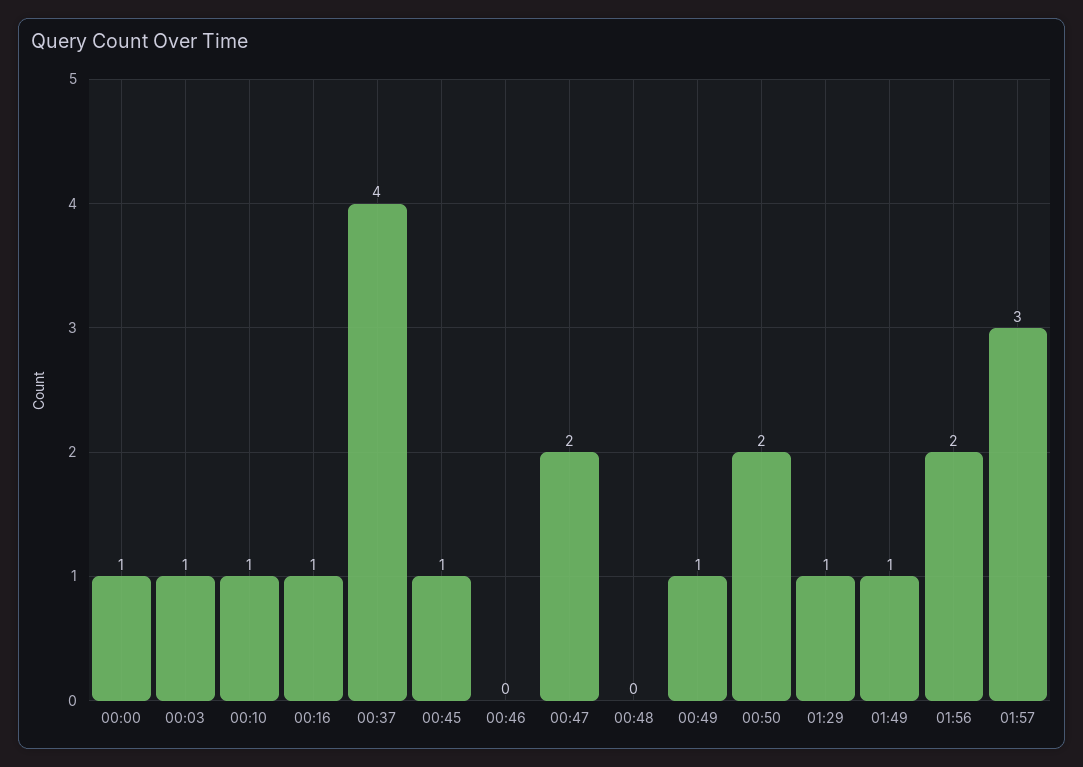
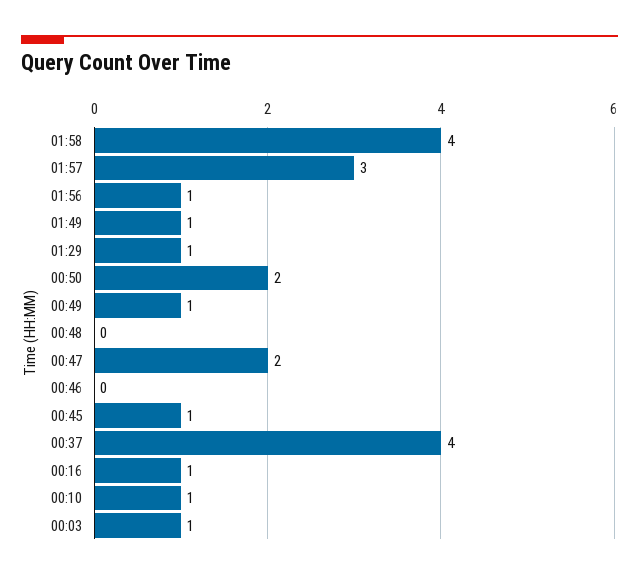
00:00: 1 -> none
01:56: 2 -> 1
01:58: none -> 4

